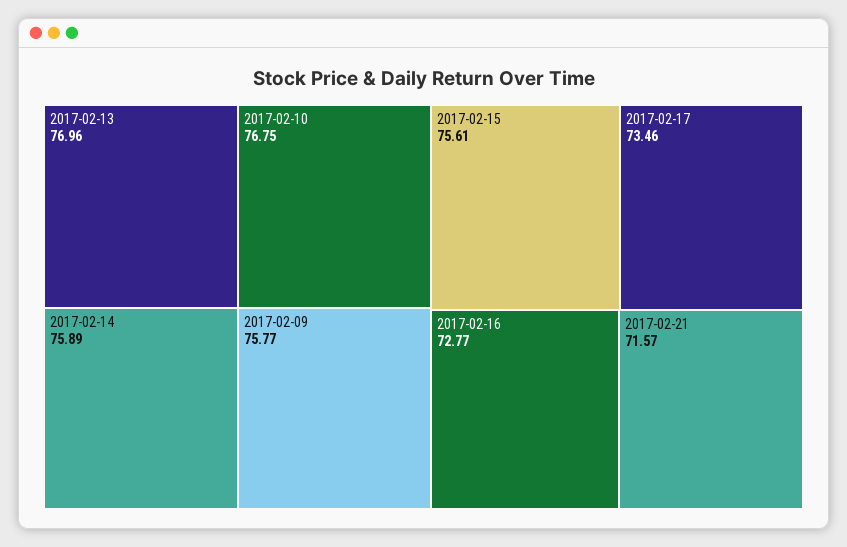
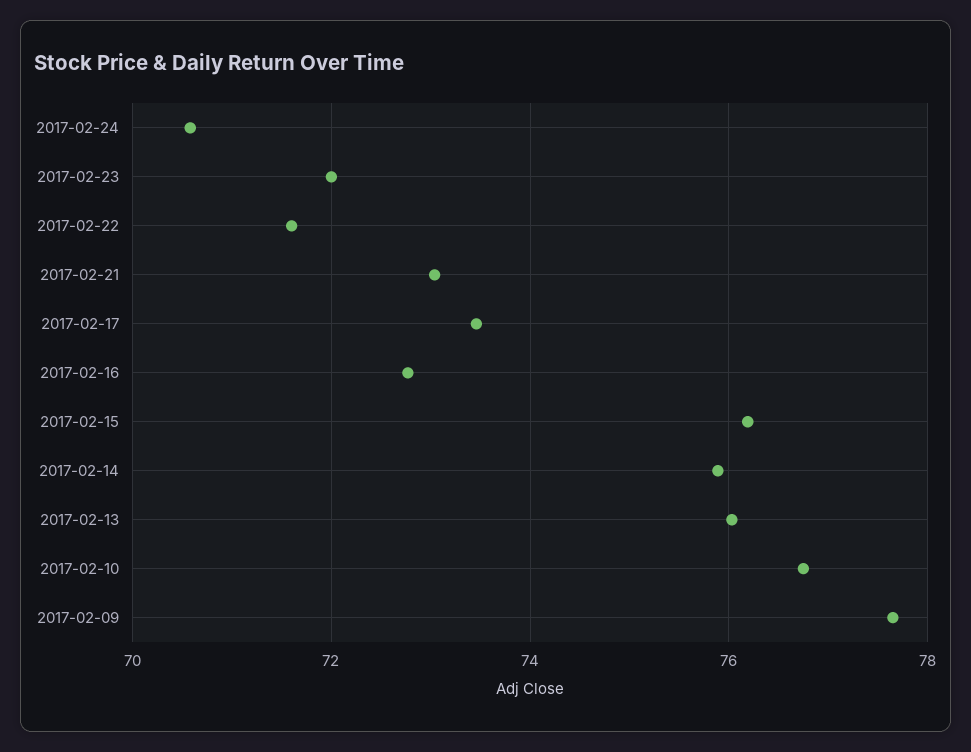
2017-02-13: 76.96 -> 76
2017-02-09: 75.77 -> 77.6
2017-02-15: 75.61 -> 76.2
2017-02-21: 71.57 -> 73
2017-02-24: none -> 70.6
2017-02-23: none -> 72
2017-02-22: none -> 71.6

